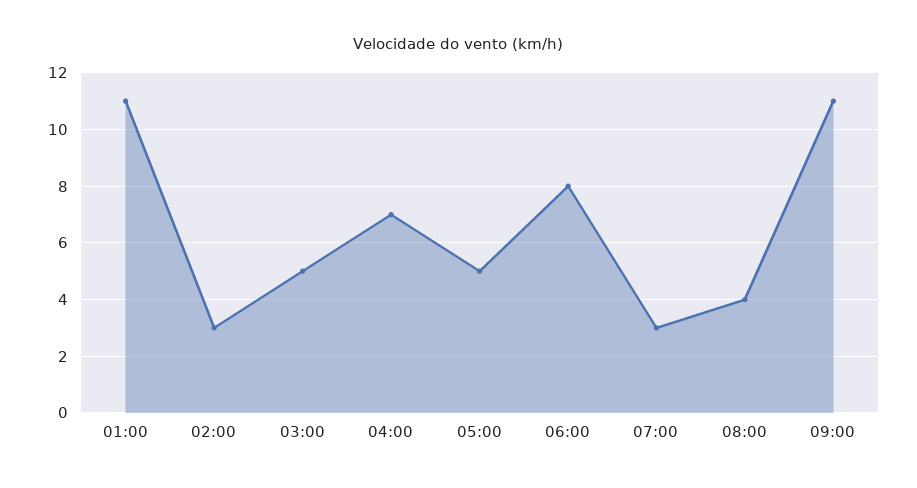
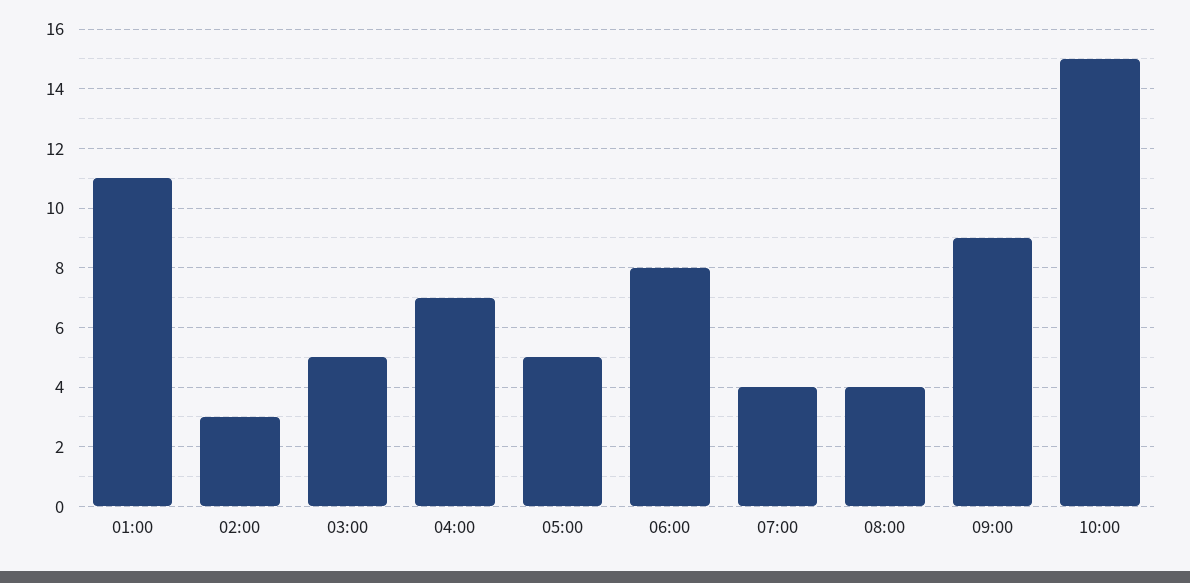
07:00: 3 -> 4
09:00: 11 -> 9
10:00: none -> 15

